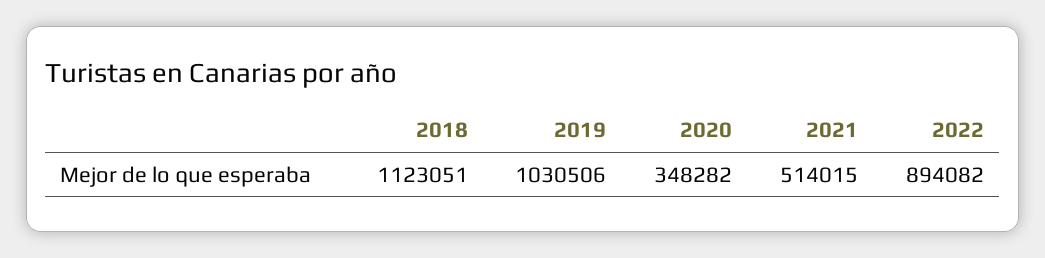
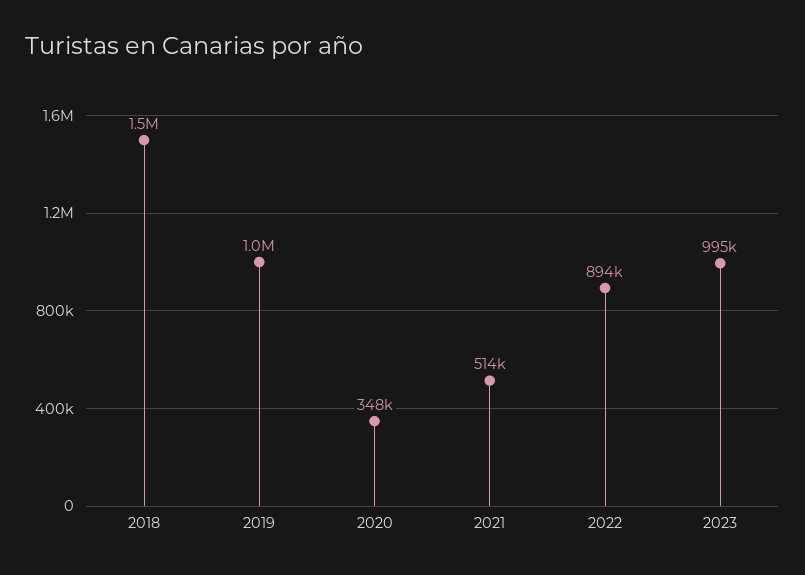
2018: 1123051 -> 1500000
2023: none -> 995000

